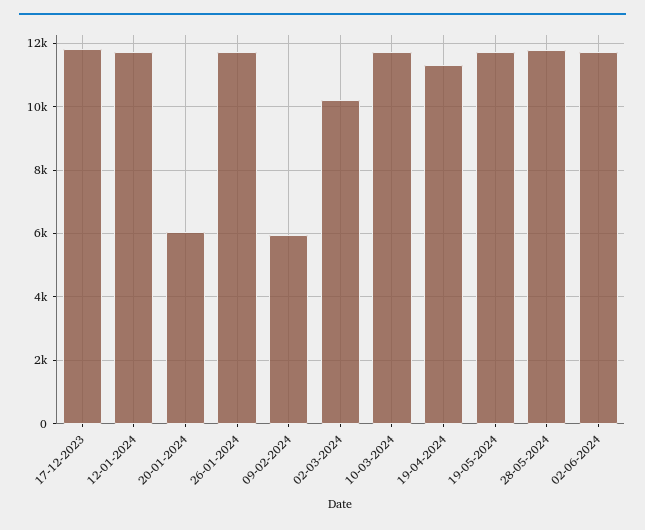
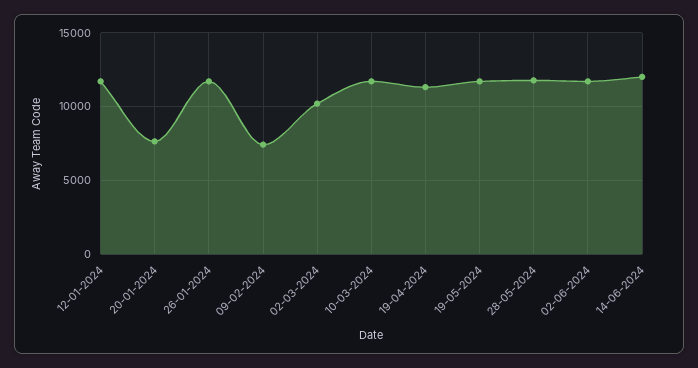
17-12-2023: 11800 -> none
20-01-2024: 6000 -> 7500
09-02-2024: 6000 -> 7500
14-06-2024: none -> 12000

